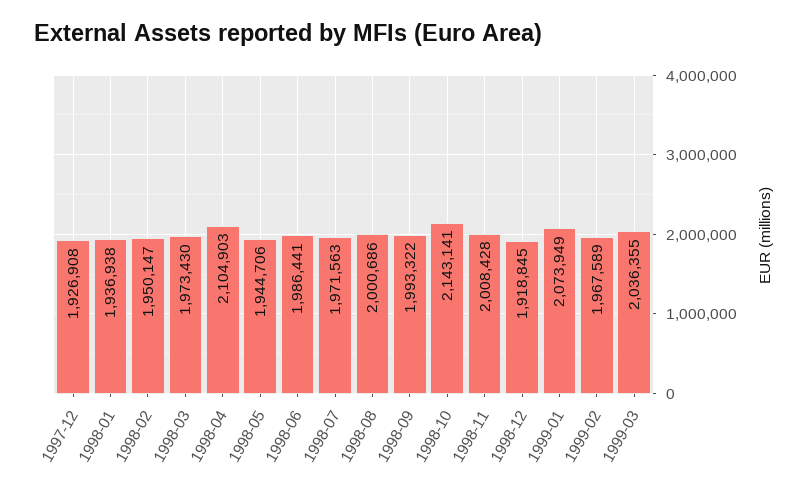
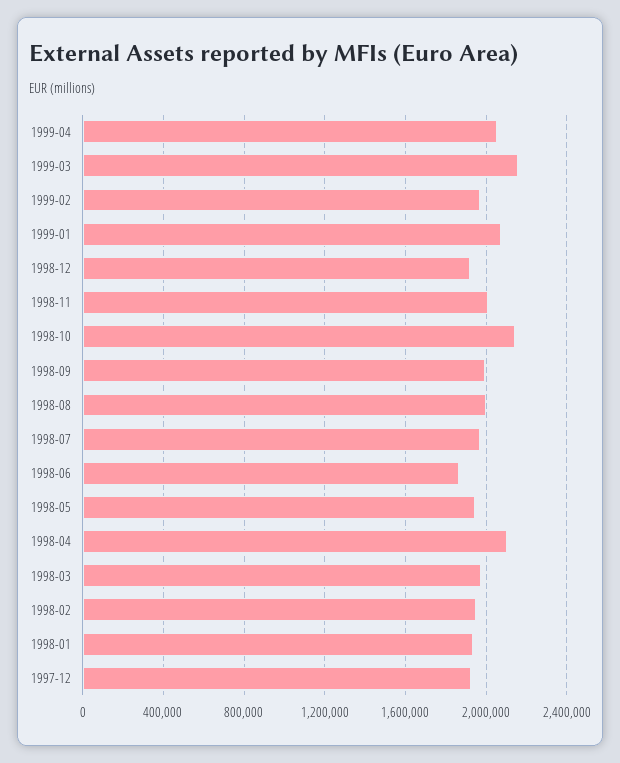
1998-06: 1986441 -> 1850000
1999-03: 2036355 -> 2150000
1999-04: none -> 2050000

